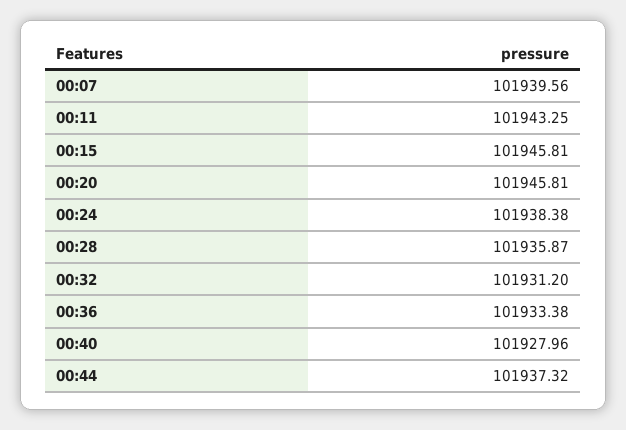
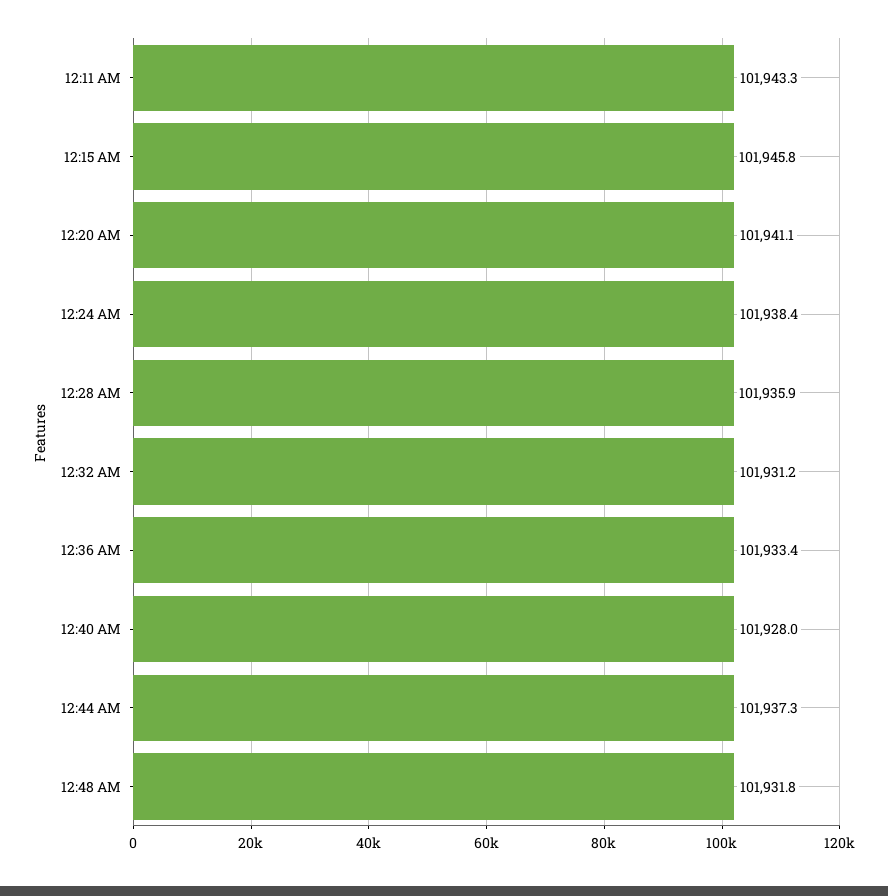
00:07: 101939.56 -> none
00:20: 101945.81 -> 101941.1
12:48 AM: none -> 101931.8

